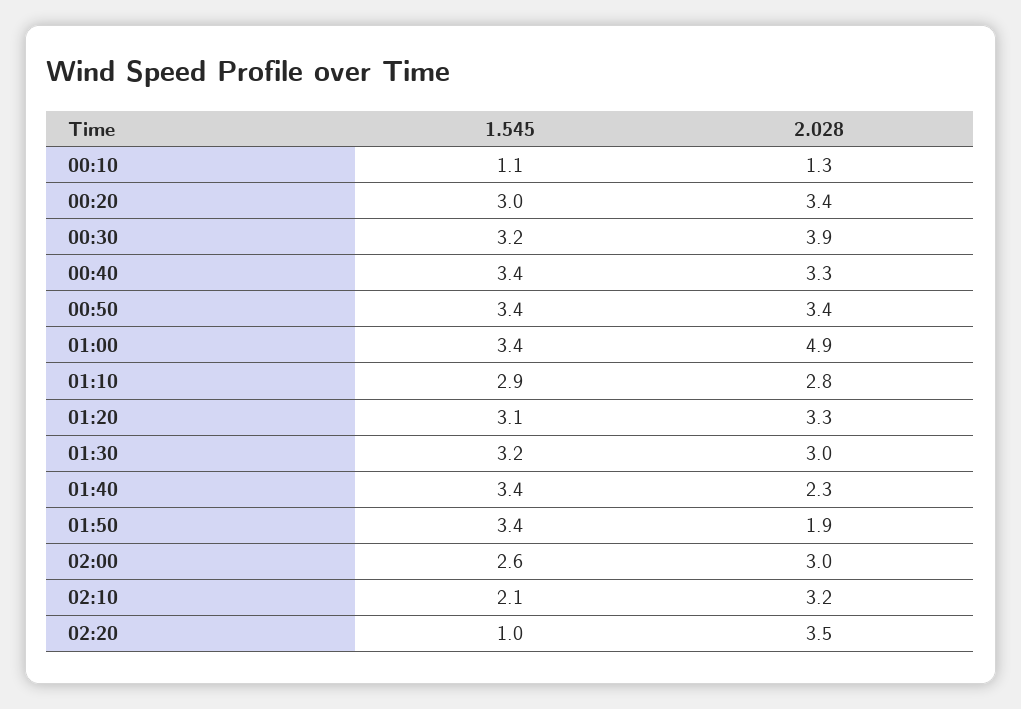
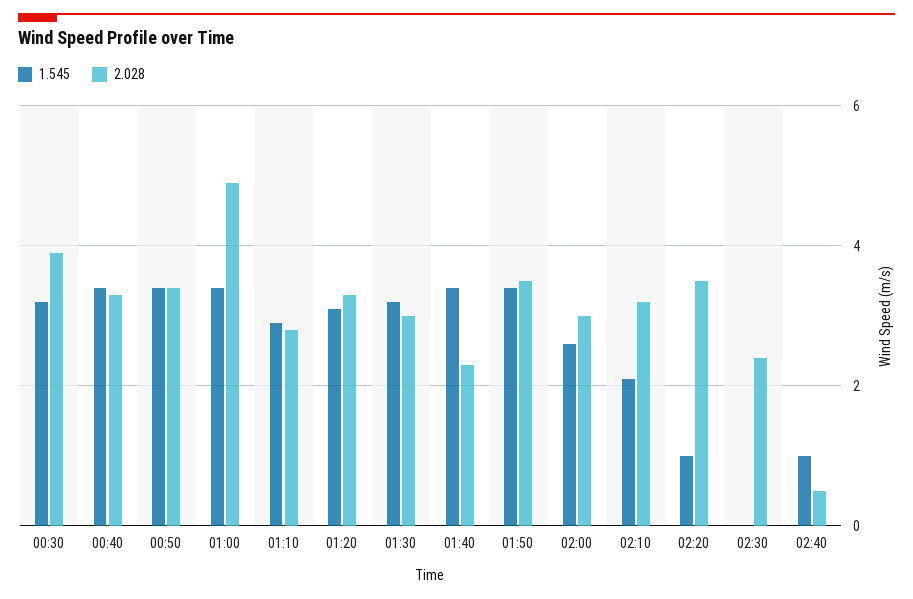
1.545, 00:10: 1.1 -> none
2.028, 00:10: 1.3 -> none
1.545, 00:20: 3 -> none
2.028, 00:20: 3.4 -> none
2.028, 01:50: 1.9 -> 3.5
1.545, 02:30: none -> 0
2.028, 02:30: none -> 2.5
1.545, 02:40: none -> 1
2.028, 02:40: none -> 0.5

